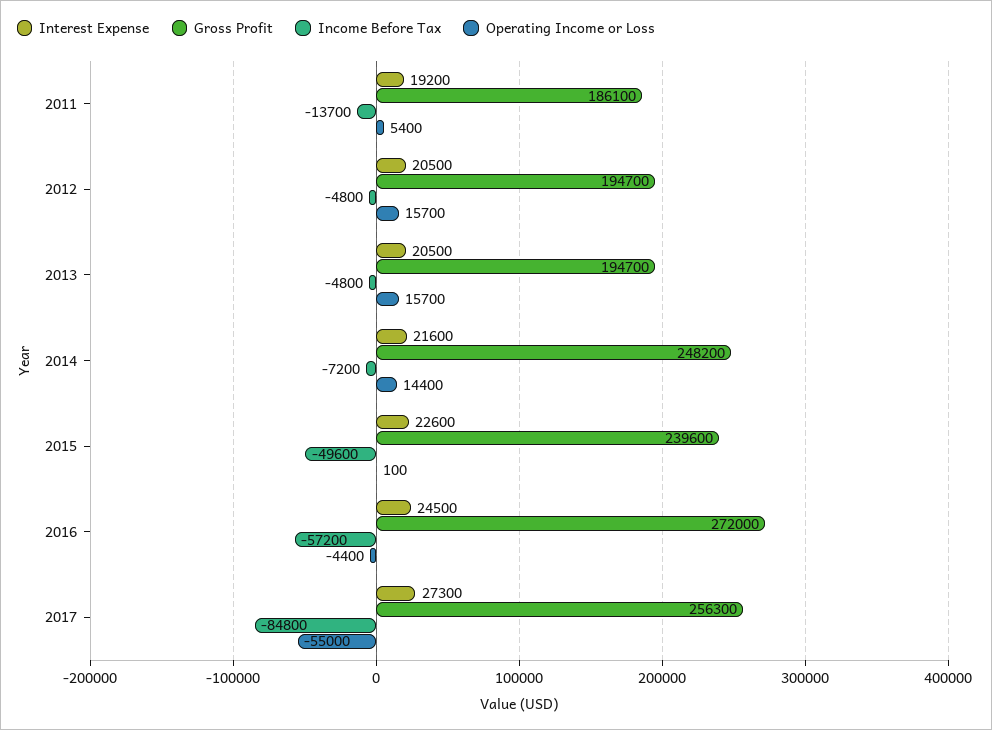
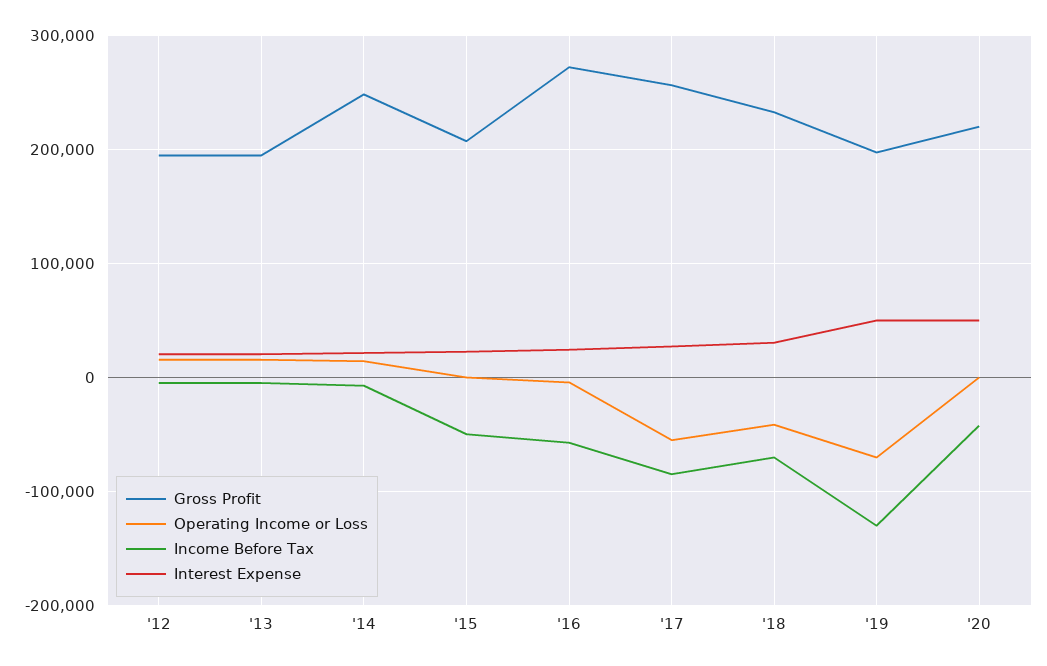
Interest Expense, 2011: 19200 -> none
Gross Profit, 2011: 186100 -> none
Income Before Tax, 2011: -13700 -> none
Operating Income or Loss, 2011: 5400 -> none
Gross Profit, 2015: 239600 -> 210000
Gross Profit, '18: none -> 230000
Operating Income or Loss, '18: none -> -40000
Income Before Tax, '18: none -> -70000
Interest Expense, '18: none -> 30000
Gross Profit, '19: none -> 200000
Operating Income or Loss, '19: none -> -70000
Income Before Tax, '19: none -> -130000
Interest Expense, '19: none -> 50000
Gross Profit, '20: none -> 220000
Operating Income or Loss, '20: none -> 0
Income Before Tax, '20: none -> -40000
Interest Expense, '20: none -> 50000

